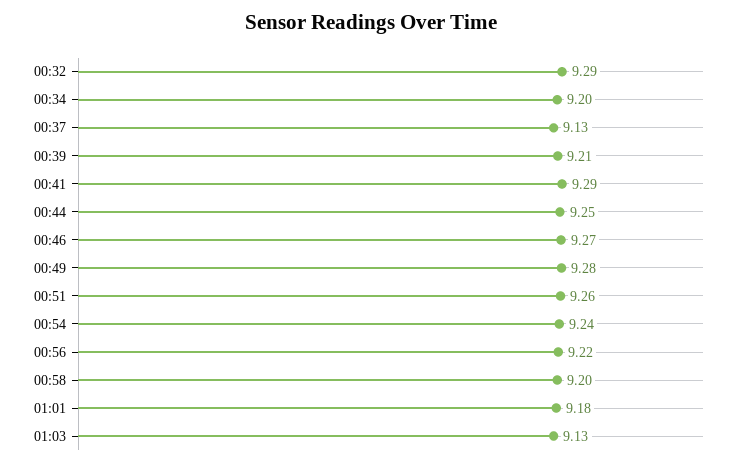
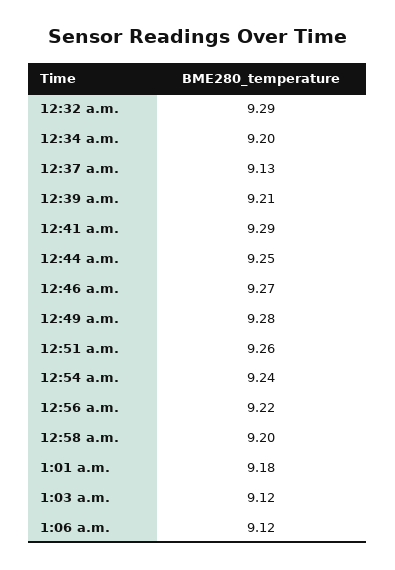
01:03: 9.13 -> 9.12
1:06 a.m.: none -> 9.12

